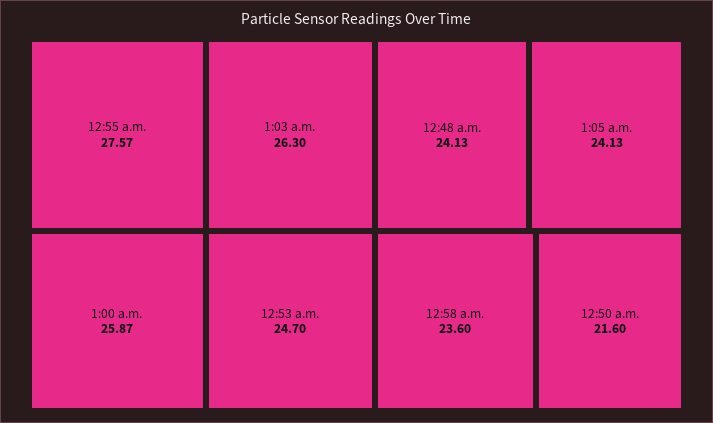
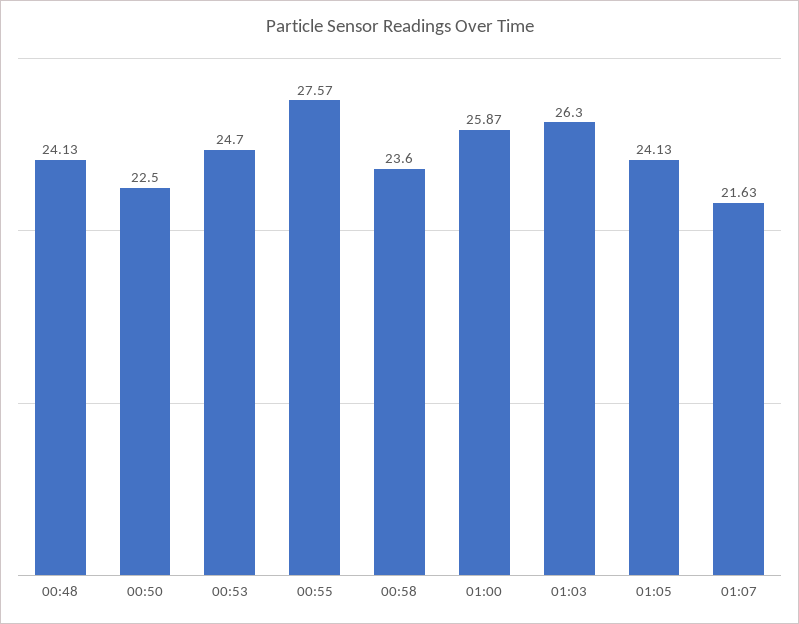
12:50 a.m.: 21.6 -> 22.5
01:07: none -> 21.63

